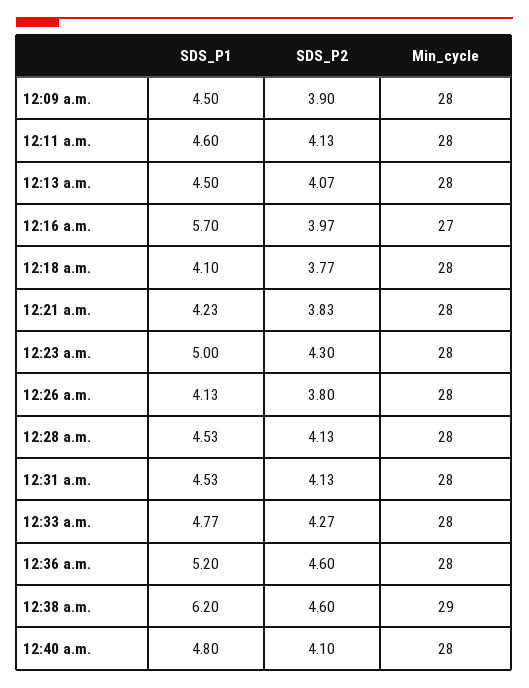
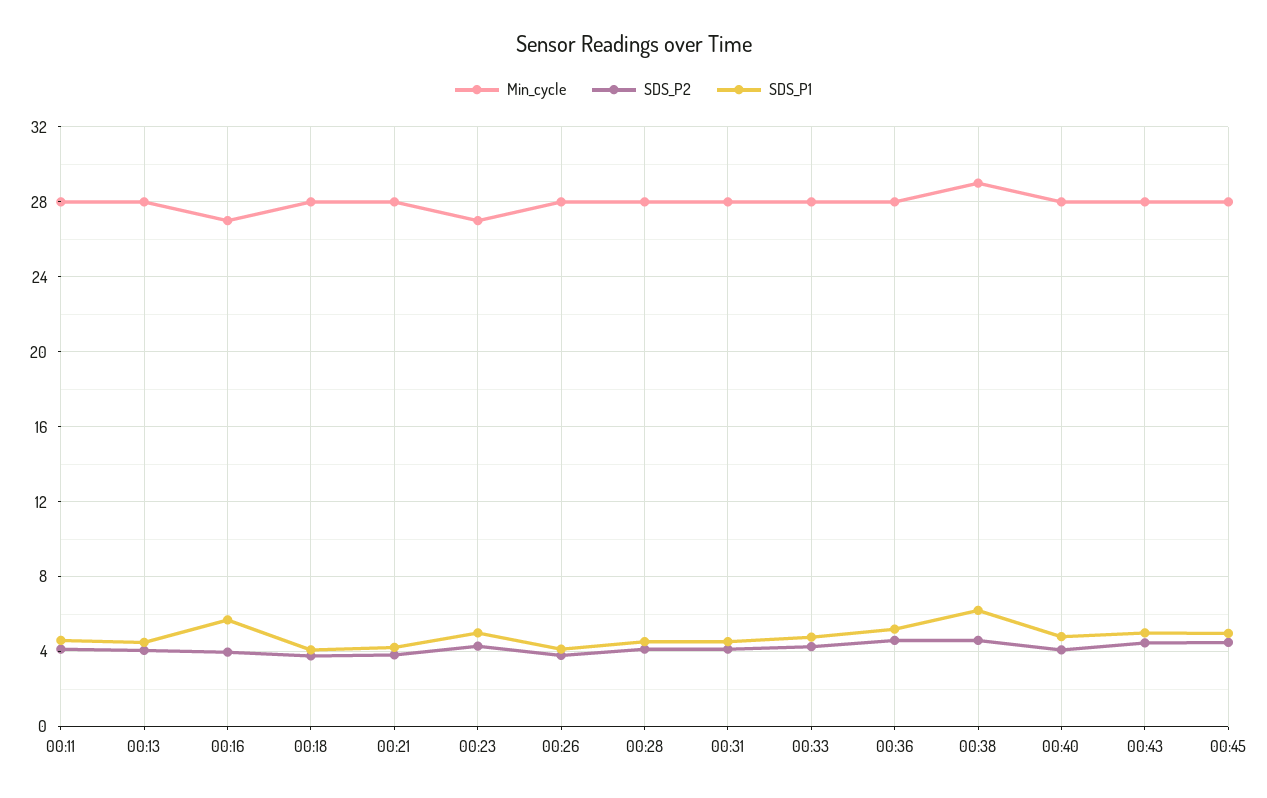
SDS_P1, 12:09 a.m.: 4.5 -> none
SDS_P2, 12:09 a.m.: 3.9 -> none
Min_cycle, 12:09 a.m.: 28 -> none
Min_cycle, 12:23 a.m.: 28 -> 27
Min_cycle, 00:43: none -> 28
SDS_P2, 00:43: none -> 4.5
SDS_P1, 00:43: none -> 5
Min_cycle, 00:45: none -> 28
SDS_P2, 00:45: none -> 4.5
SDS_P1, 00:45: none -> 5

